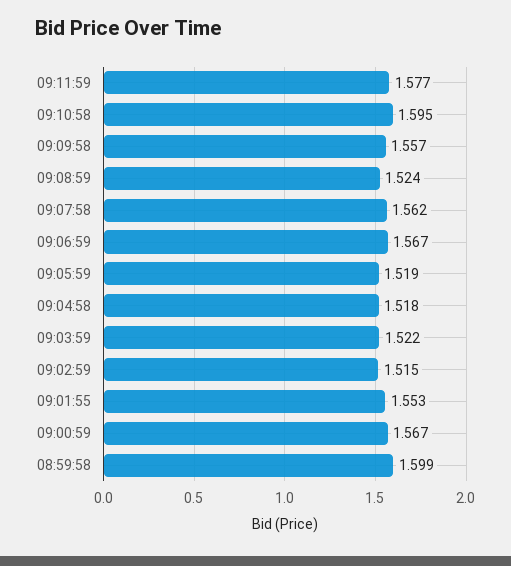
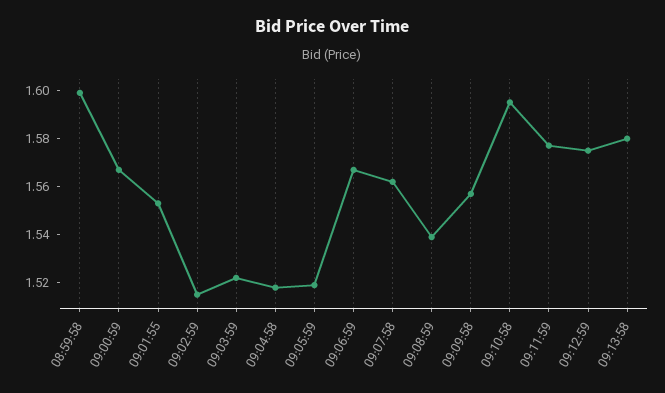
09:08:59: 1.524 -> 1.54
09:12:59: none -> 1.575
09:13:58: none -> 1.58

